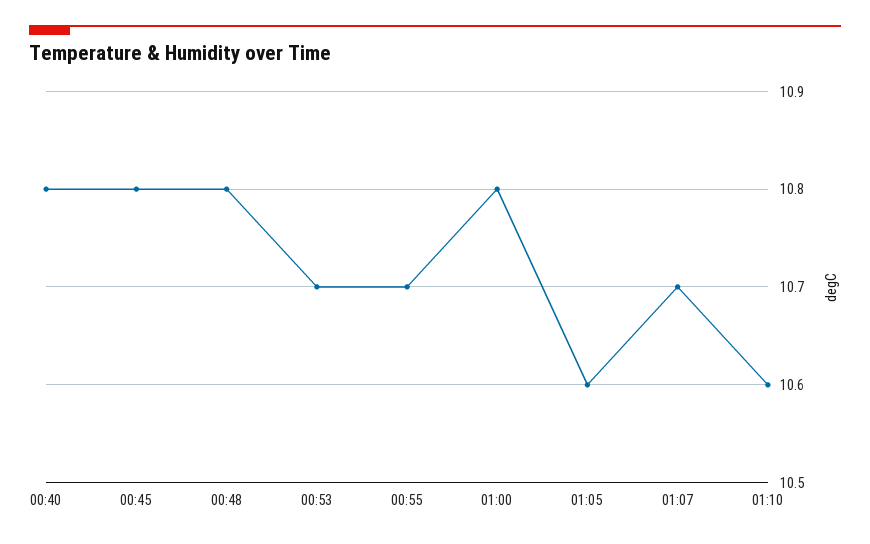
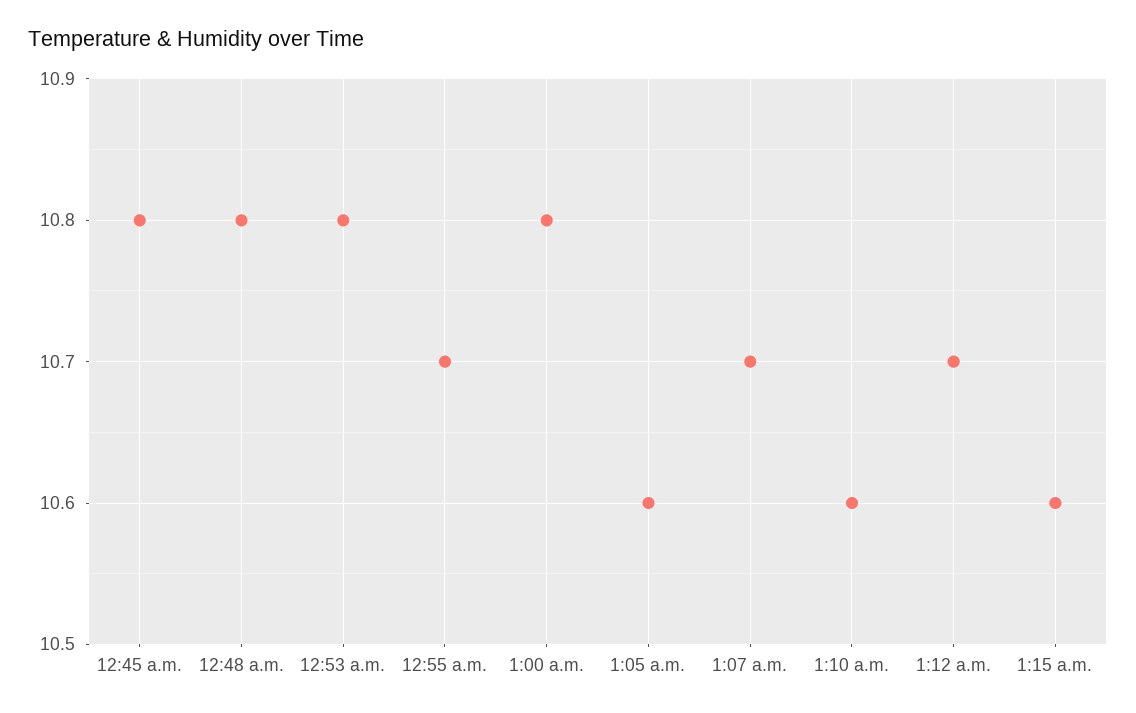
00:40: 10.8 -> none
00:53: 10.7 -> 10.8
1:12 a.m.: none -> 10.7
1:15 a.m.: none -> 10.6

